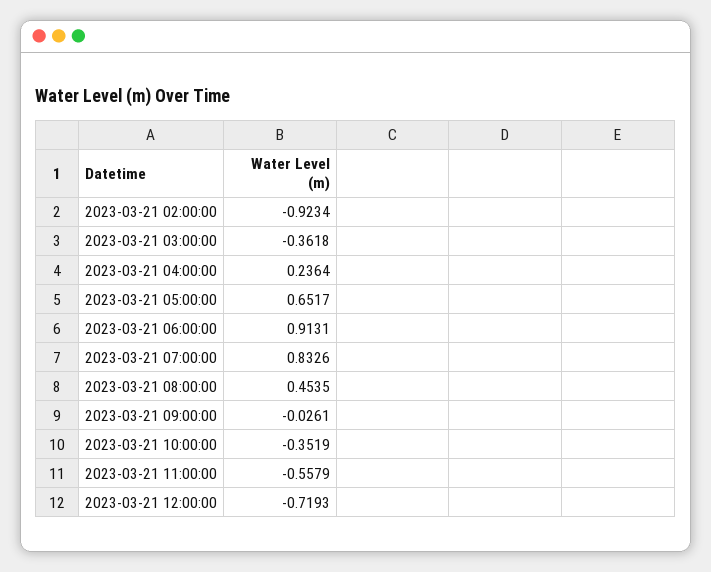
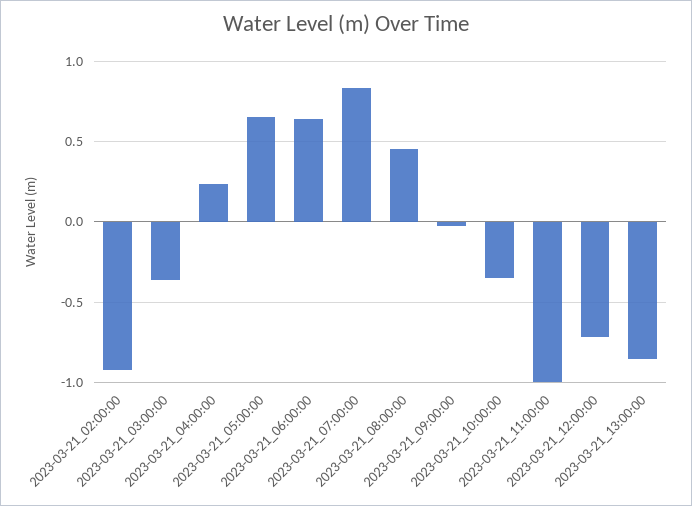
2023-03-21 06:00:00: 0.9131 -> 0.65
2023-03-21 11:00:00: -0.5579 -> -1
2023-03-21_13:00:00: none -> -0.85

